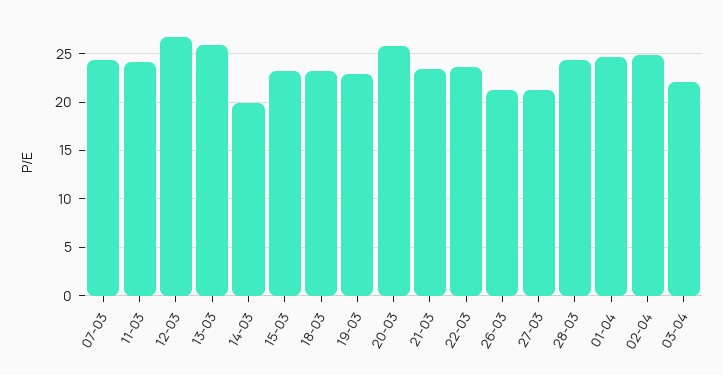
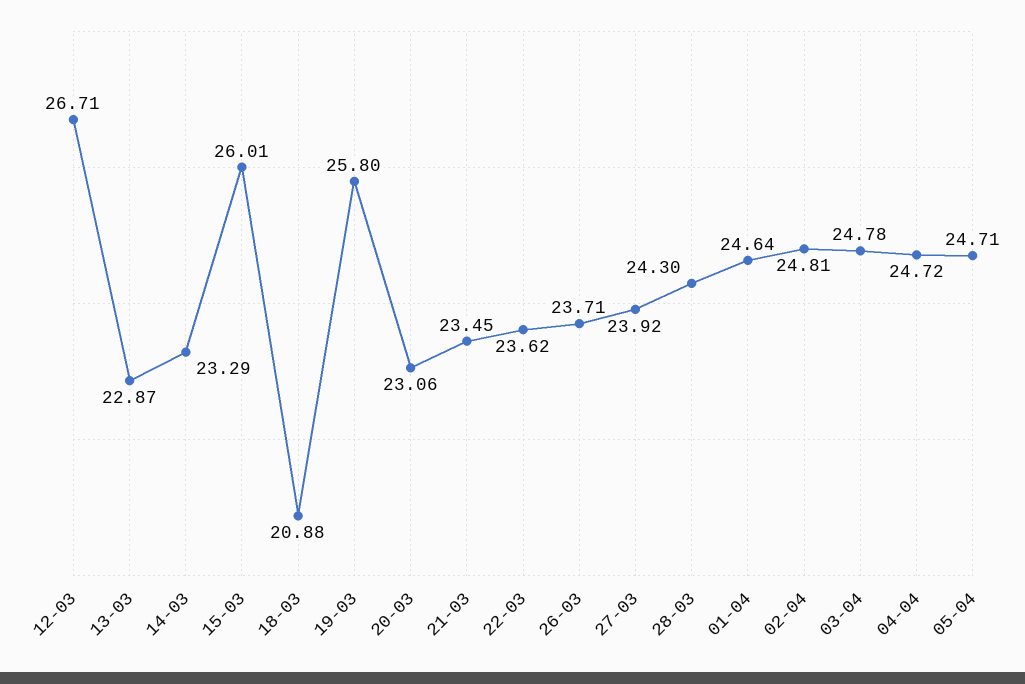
07-03: 24 -> none
11-03: 24 -> none
13-03: 26 -> 22.87
14-03: 20 -> 23.29
15-03: 23 -> 26.01
18-03: 23 -> 20.88
19-03: 23 -> 25.8
20-03: 26 -> 23.06
26-03: 21 -> 23.71
27-03: 21 -> 23.92
03-04: 22 -> 24.78
04-04: none -> 24.72
05-04: none -> 24.71

